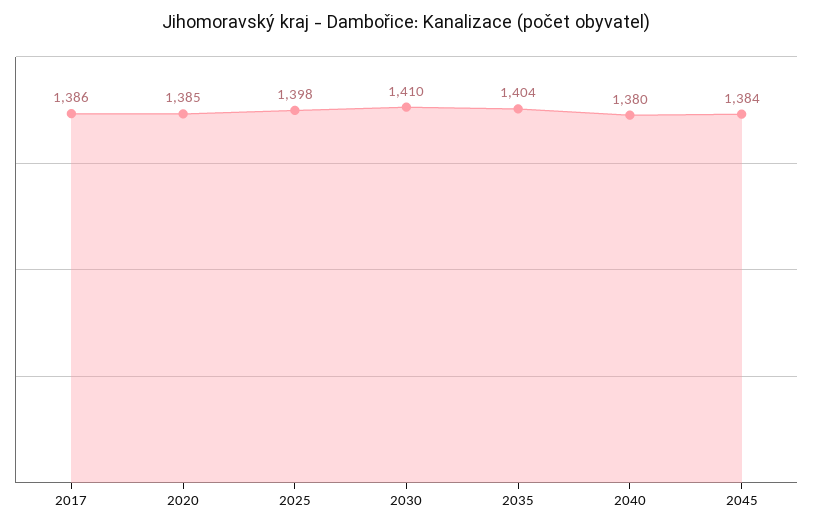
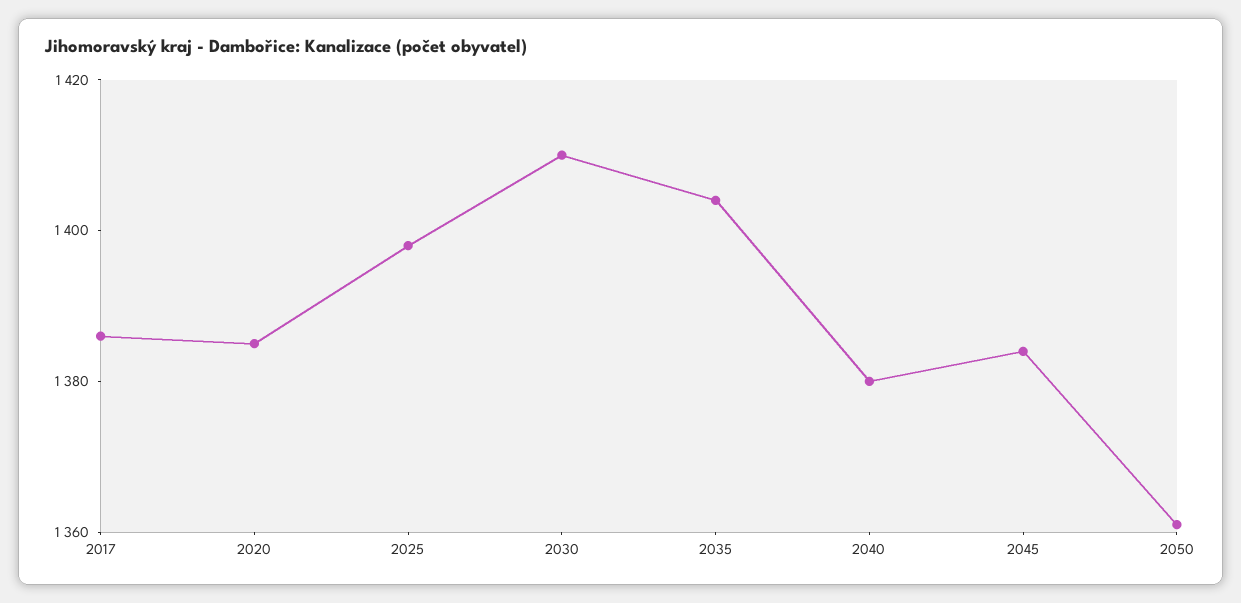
2050: none -> 1360

